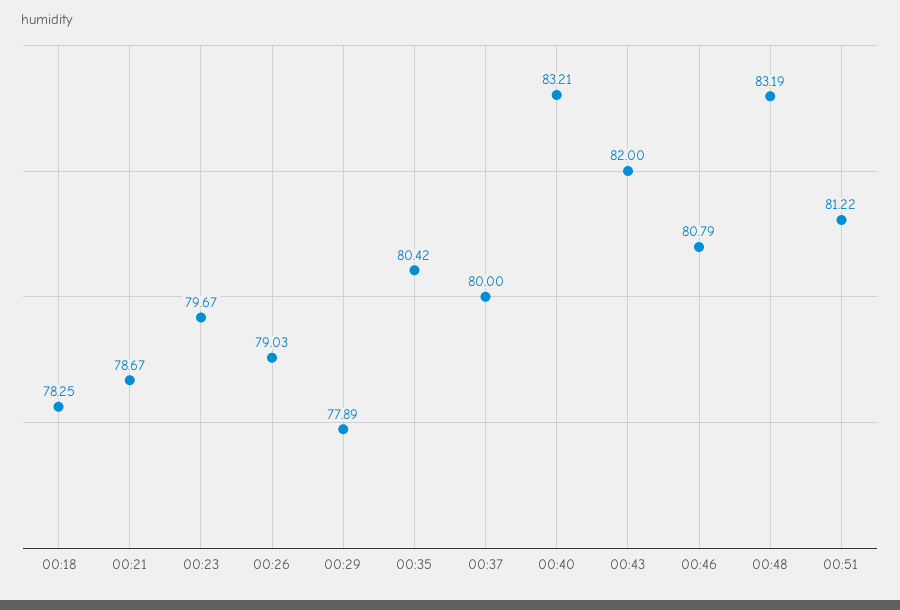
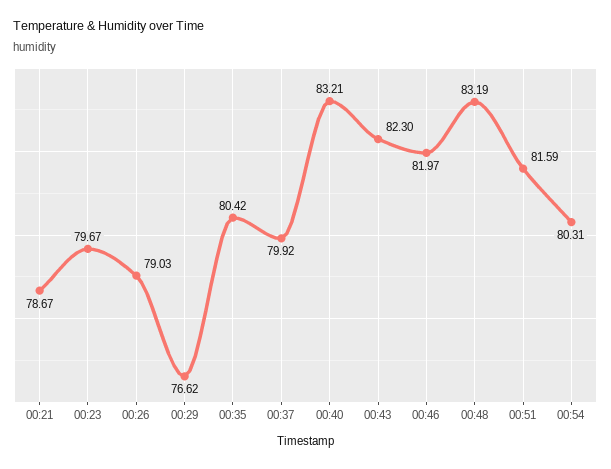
00:18: 78.25 -> none
00:29: 77.89 -> 76.62
00:37: 80 -> 79.92
00:43: 82 -> 82.3
00:46: 80.79 -> 81.97
00:51: 81.22 -> 81.59
00:54: none -> 80.31

